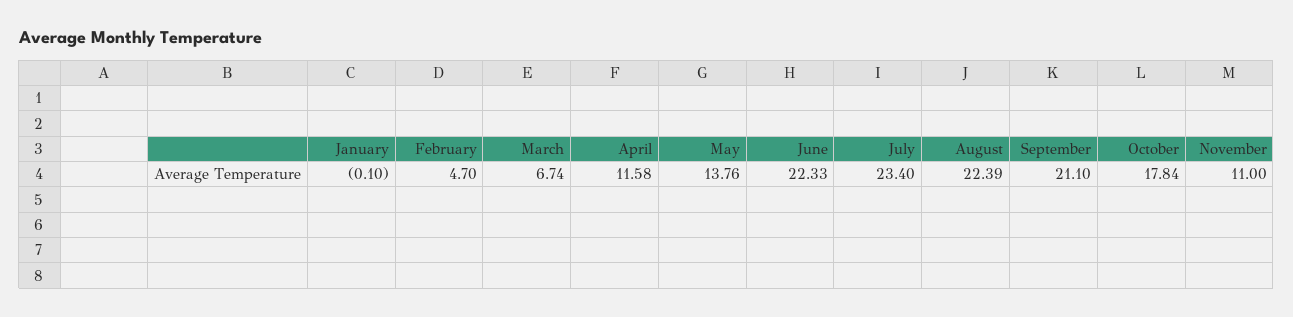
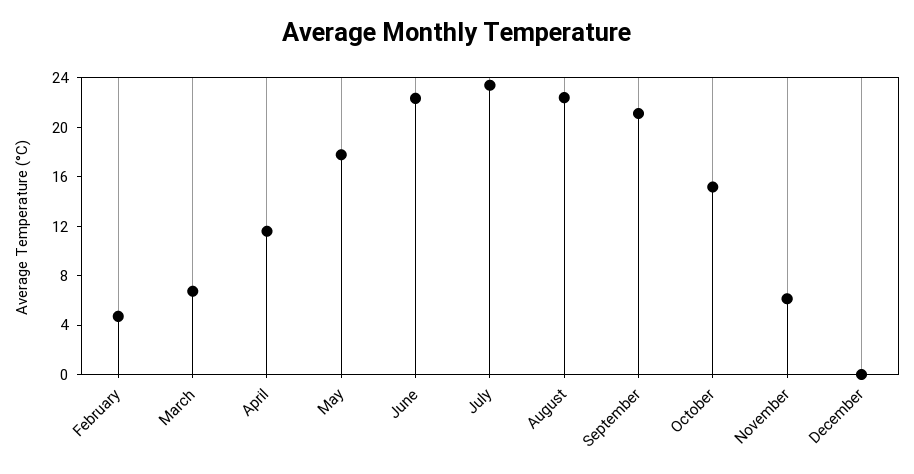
January: -0.1 -> none
May: 13.76 -> 18
October: 17.84 -> 15
November: 11 -> 6
December: none -> 0

